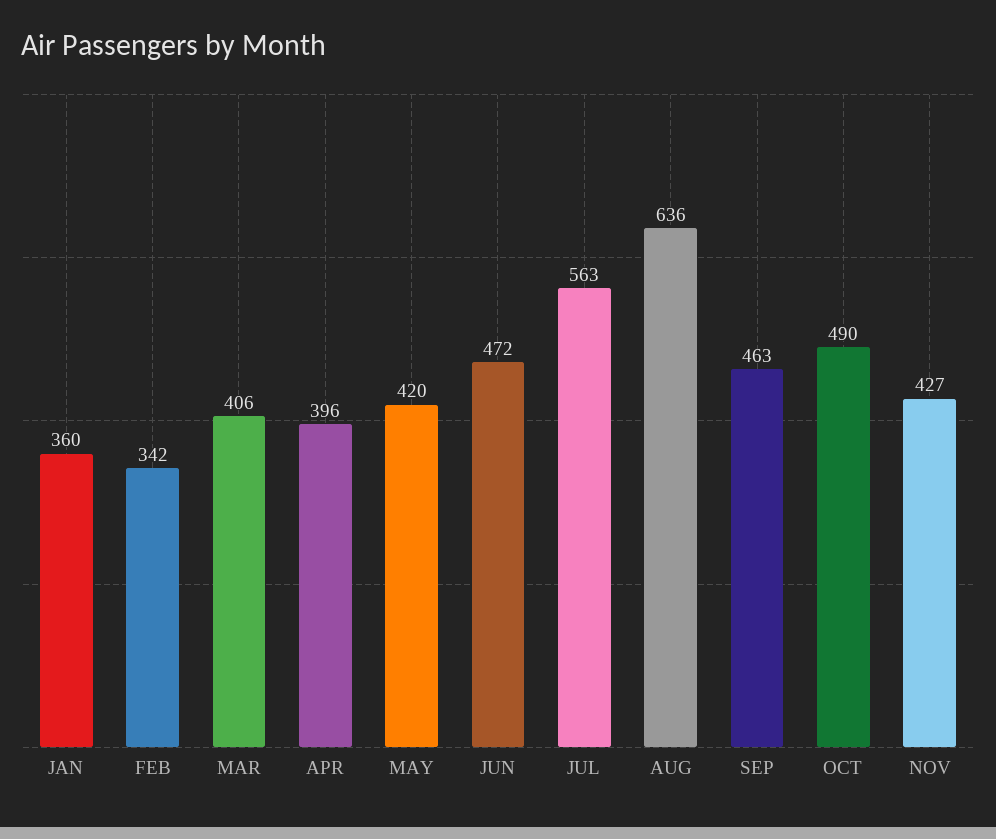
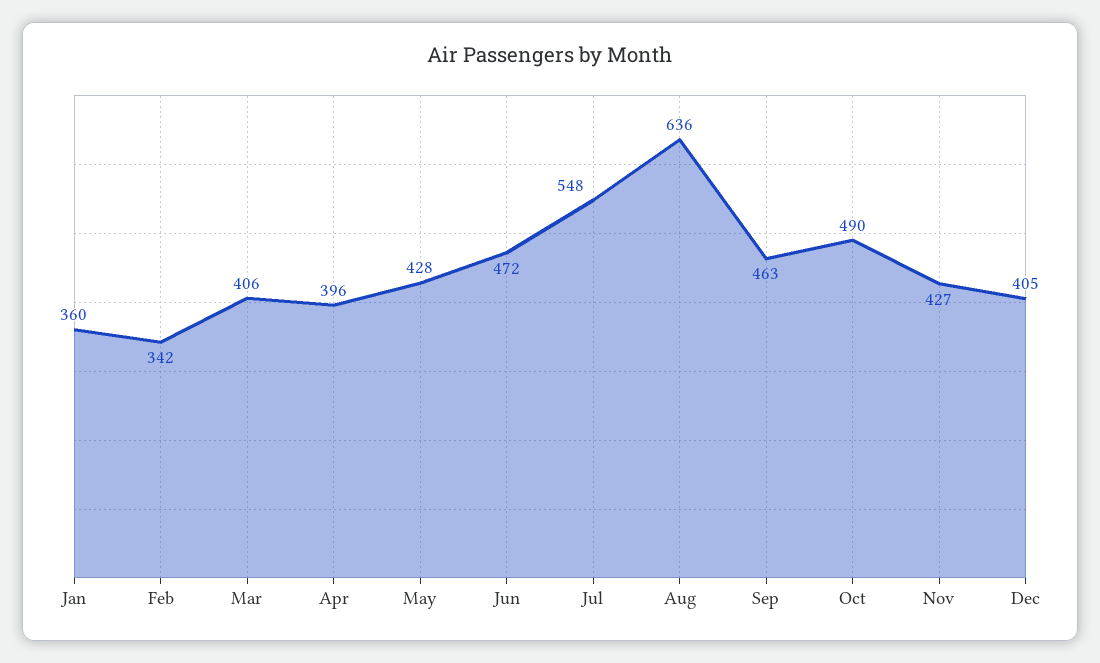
MAY: 420 -> 428
JUL: 563 -> 548
Dec: none -> 405

